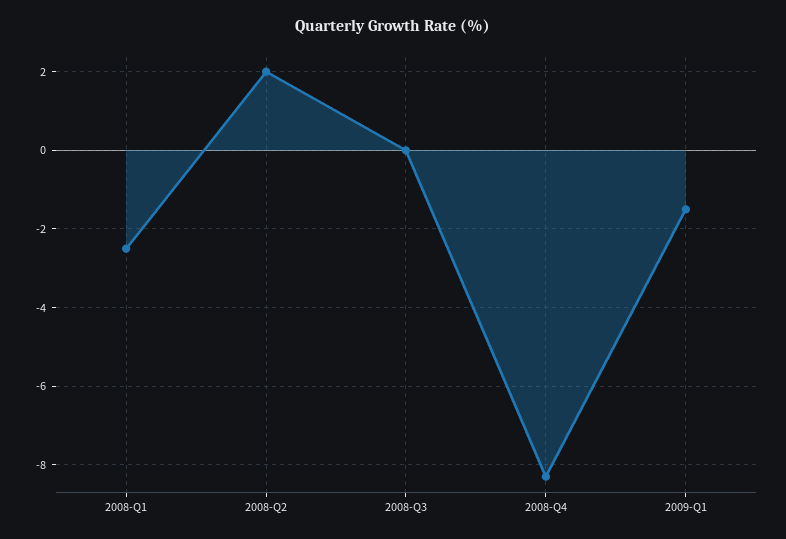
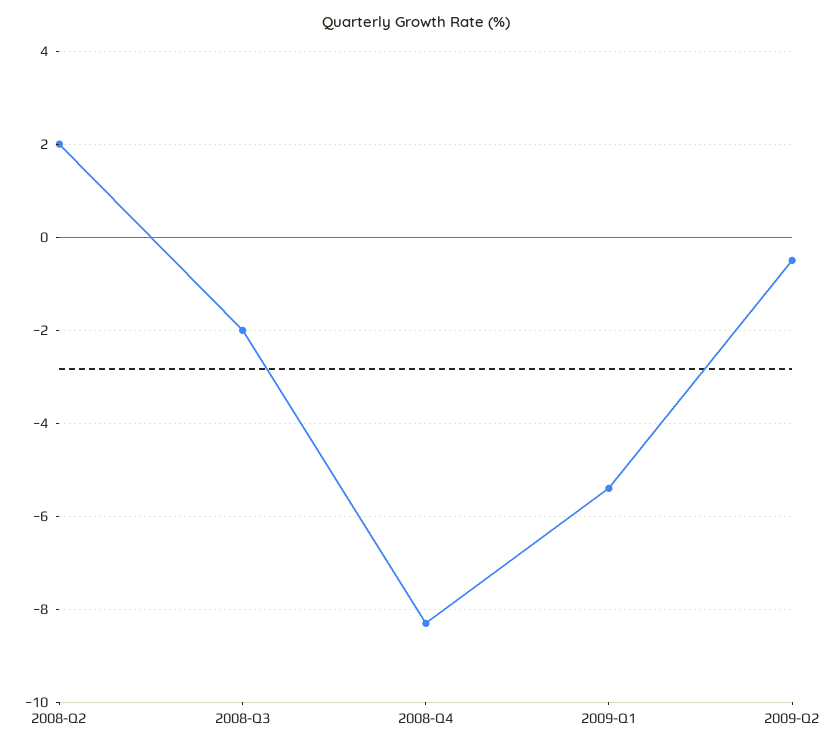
2008-Q1: -2.5 -> none
2008-Q3: 0 -> -2
2009-Q1: -1.5 -> -5.5
2009-Q2: none -> -0.5

